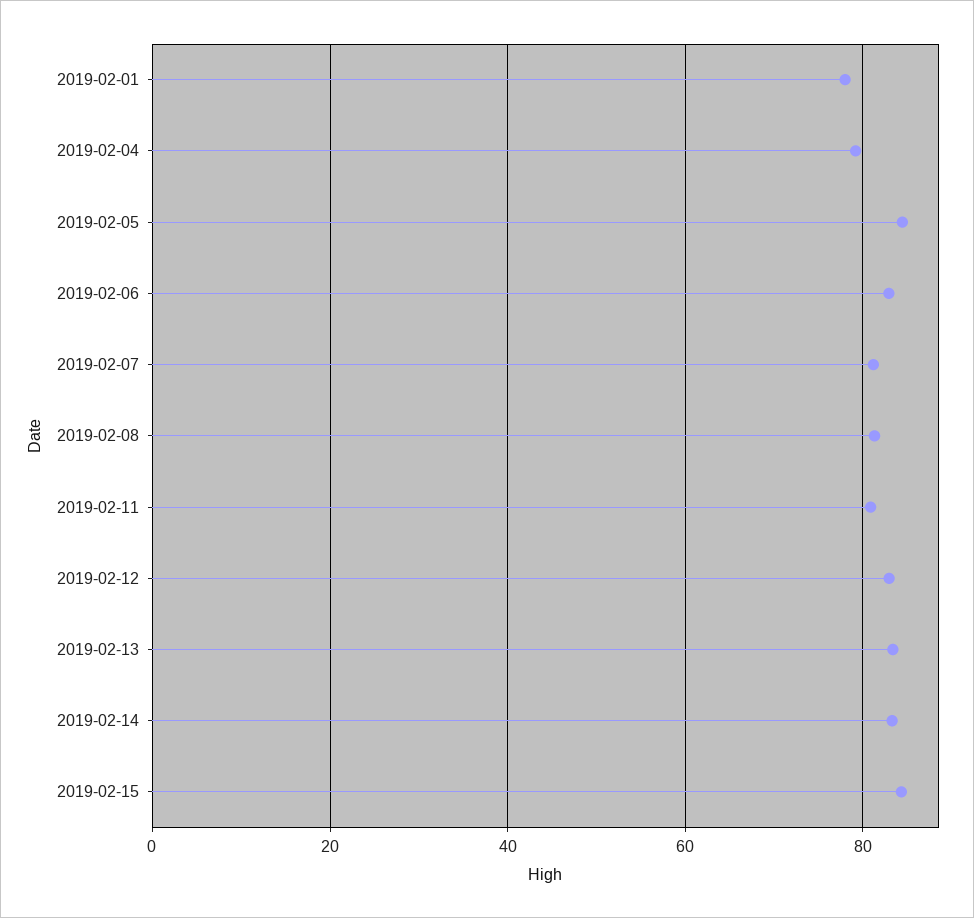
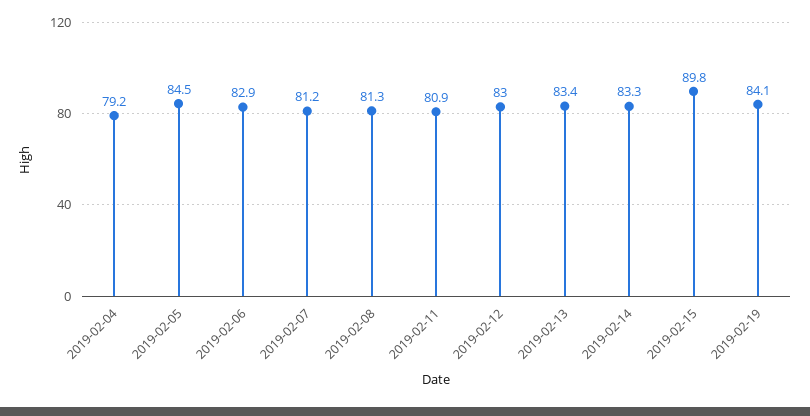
2019-02-01: 78 -> none
2019-02-15: 84 -> 89.8
2019-02-19: none -> 84.1

